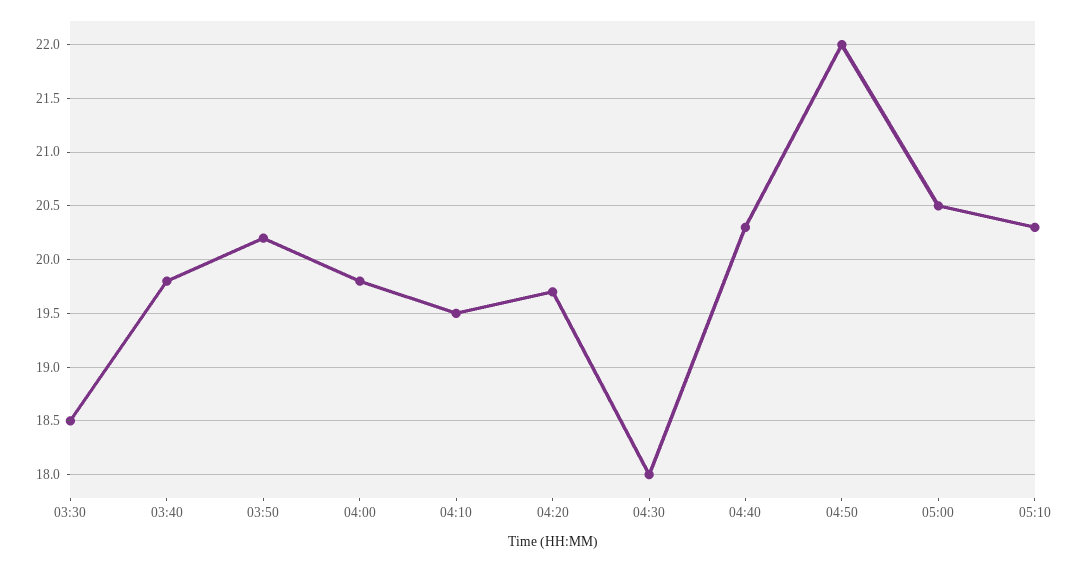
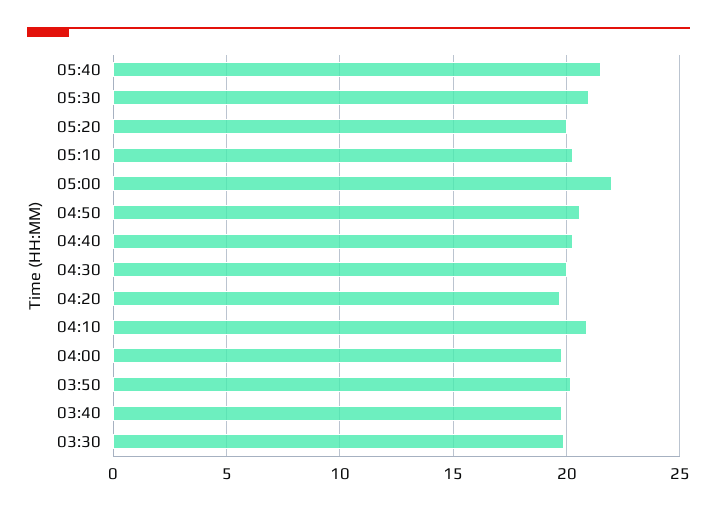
03:30: 18.5 -> 20
04:10: 19.5 -> 21
04:30: 18 -> 20
04:50: 22 -> 20.5
05:00: 20.5 -> 22
05:40: none -> 21.5
05:30: none -> 21
05:20: none -> 20

